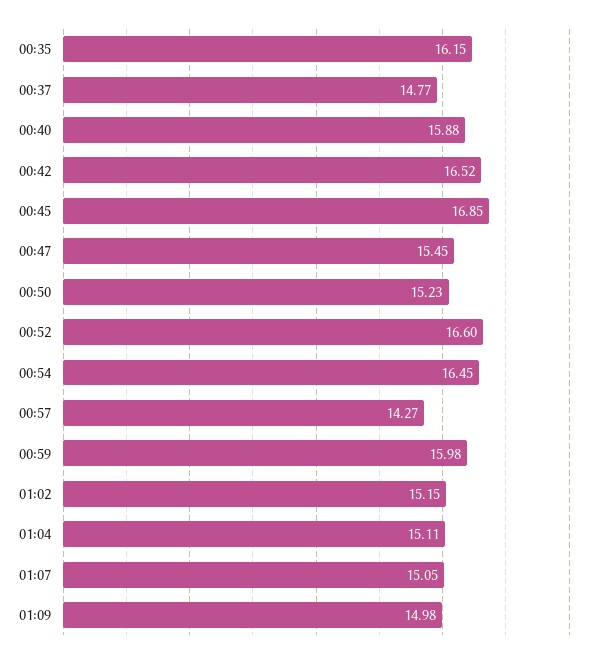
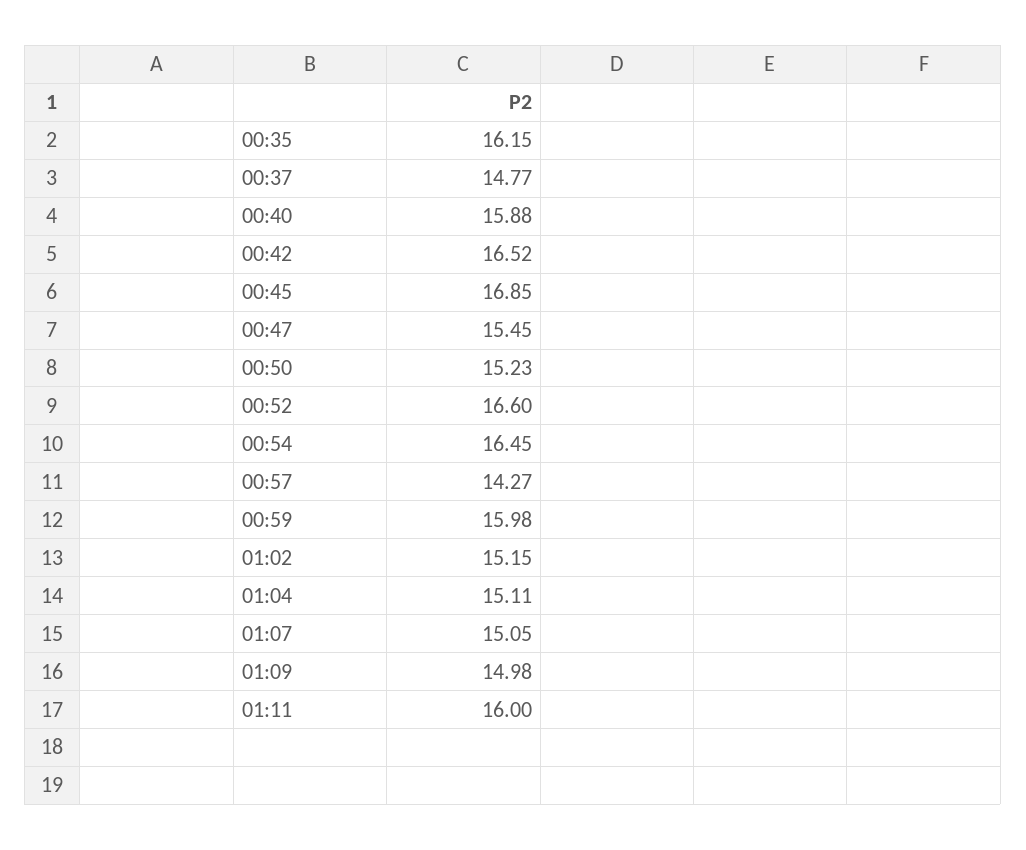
01:11: none -> 16

